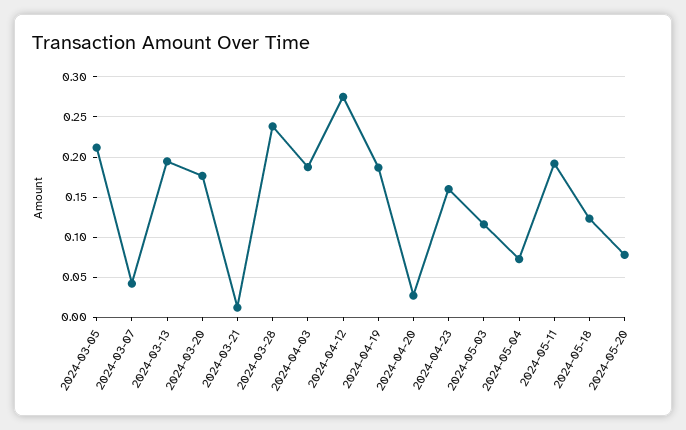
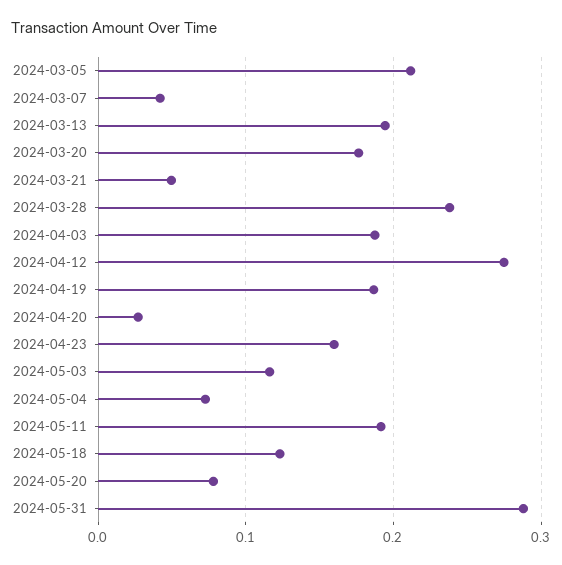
2024-03-21: 0.01 -> 0.05
2024-05-31: none -> 0.29

